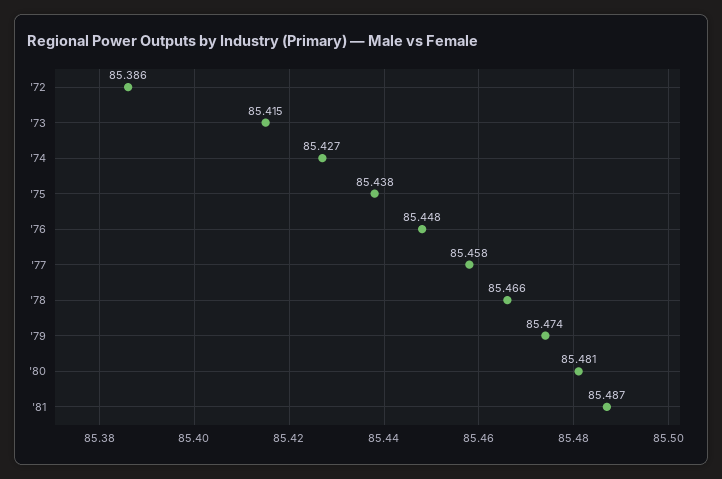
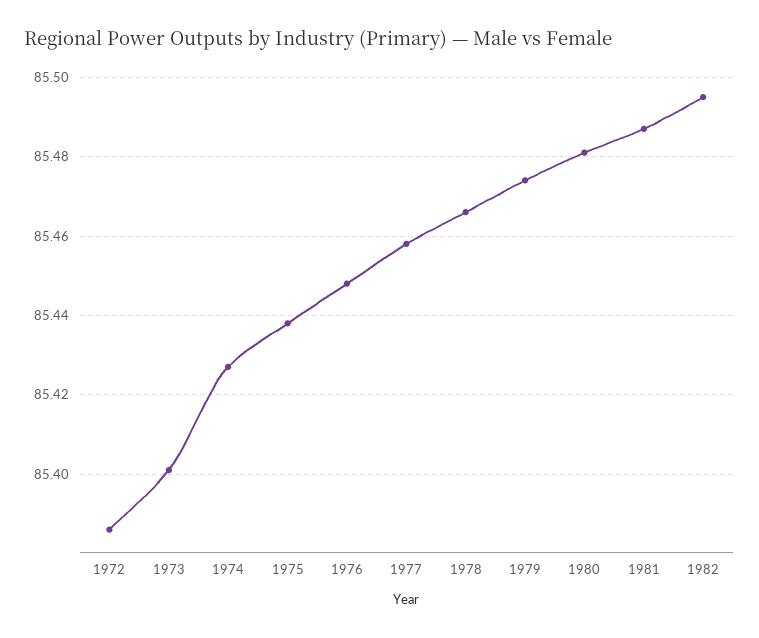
'73: 85.415 -> 85.4
1982: none -> 85.495

